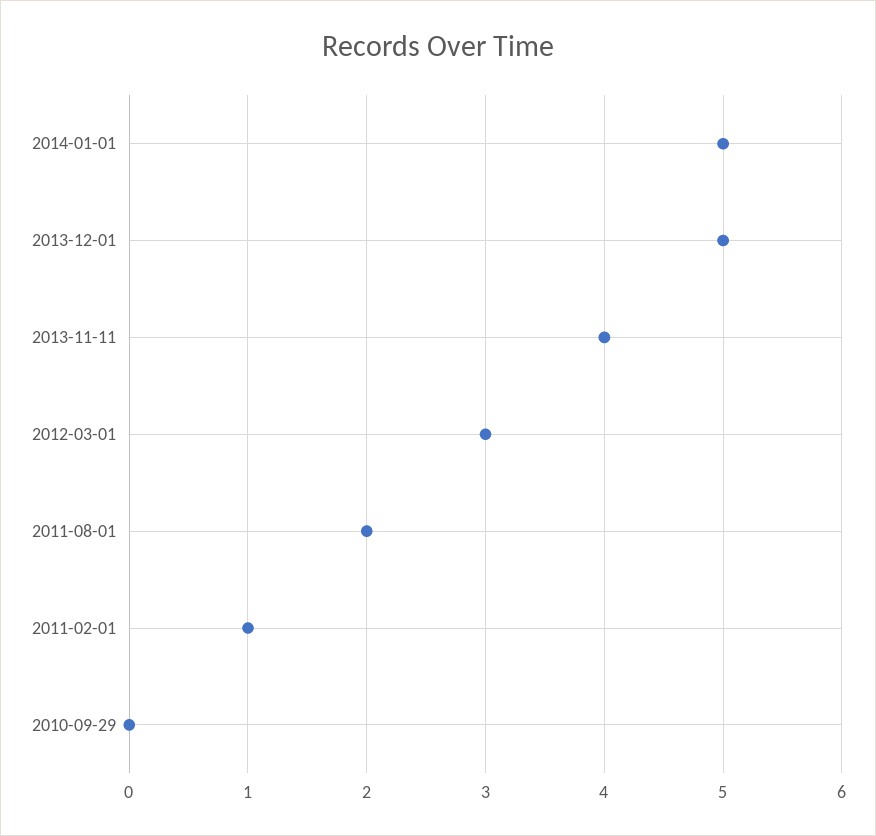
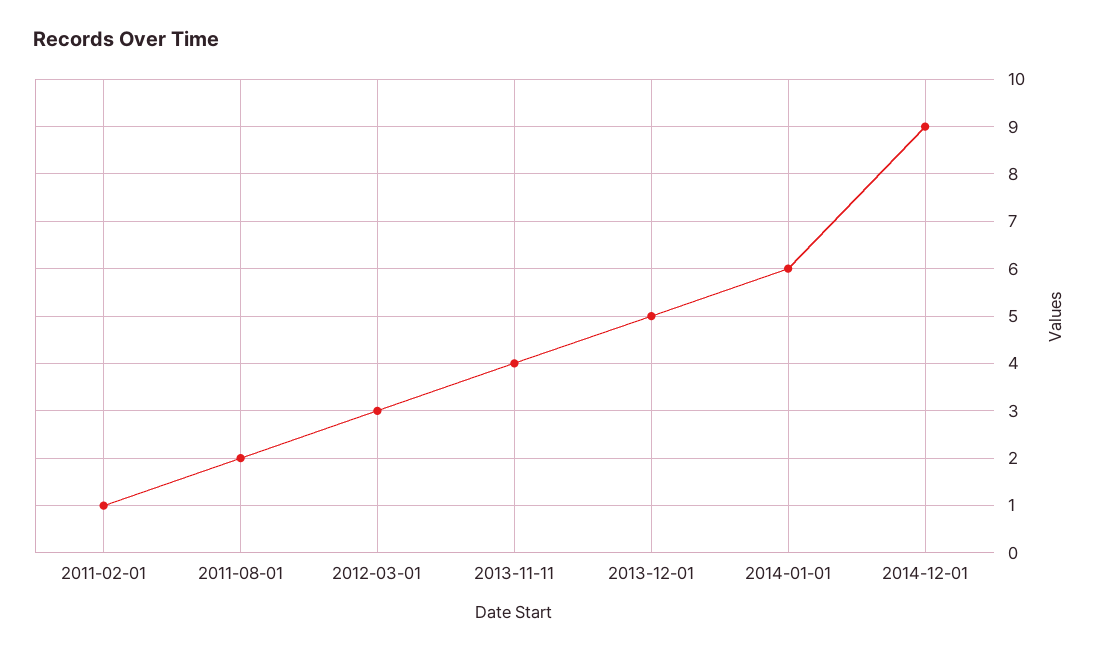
2014-01-01: 5 -> 6
2010-09-29: 0 -> none
2014-12-01: none -> 9

